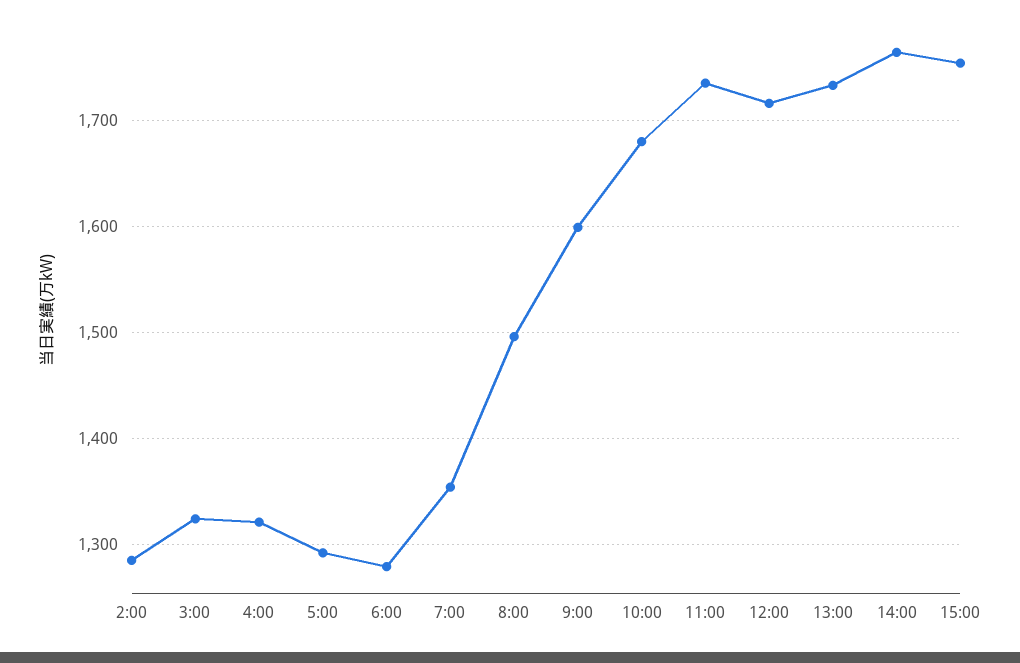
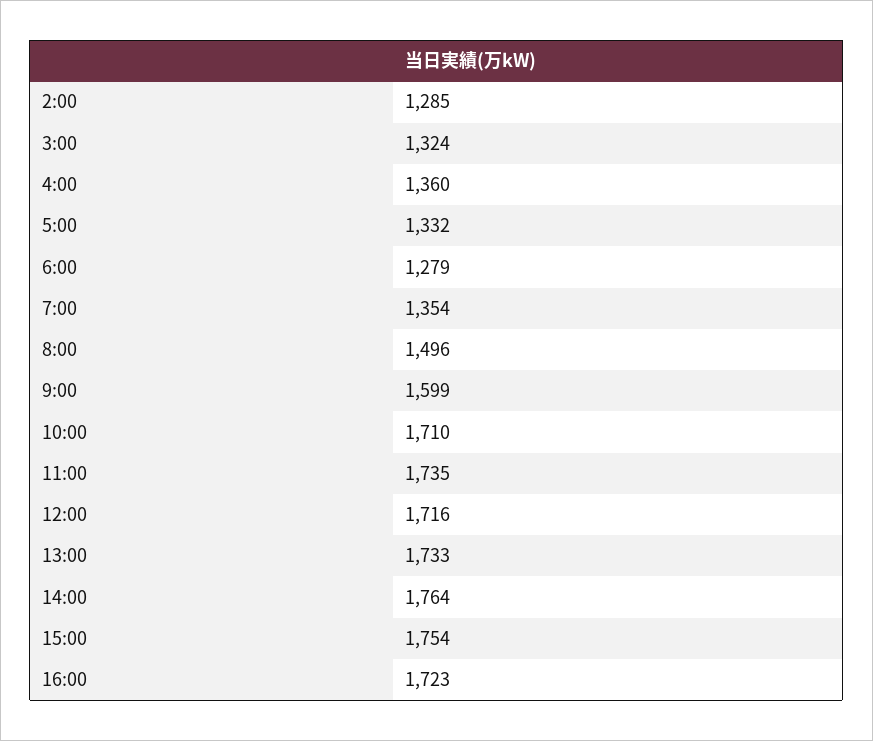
4:00: 1320 -> 1360
5:00: 1290 -> 1332
10:00: 1680 -> 1710
16:00: none -> 1723

